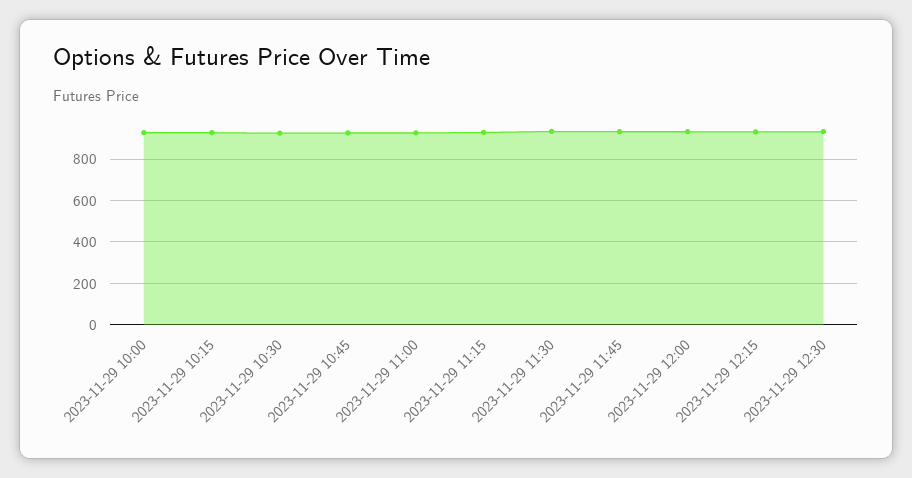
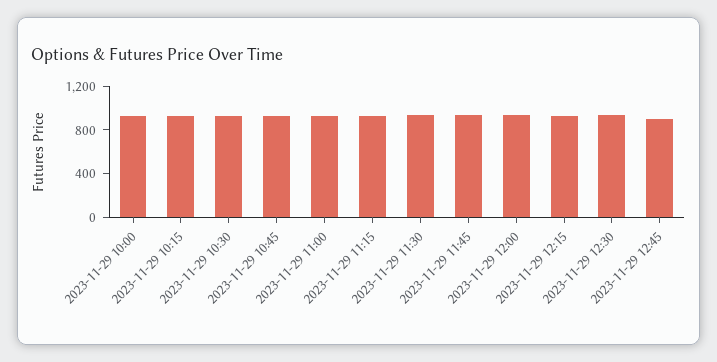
2023-11-29 12:45: none -> 900

